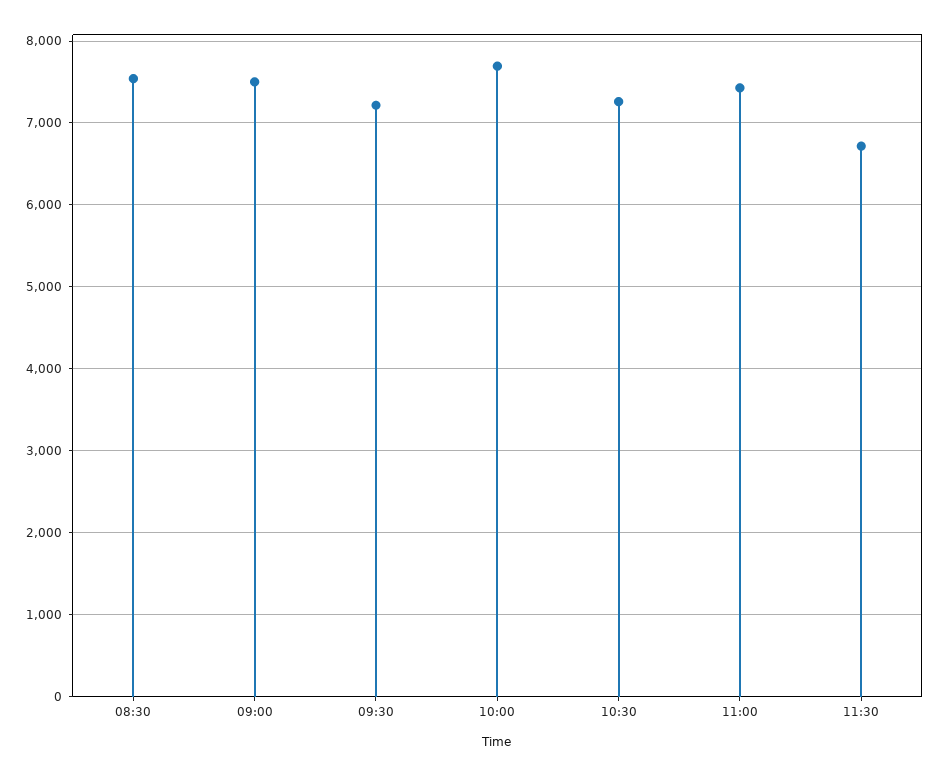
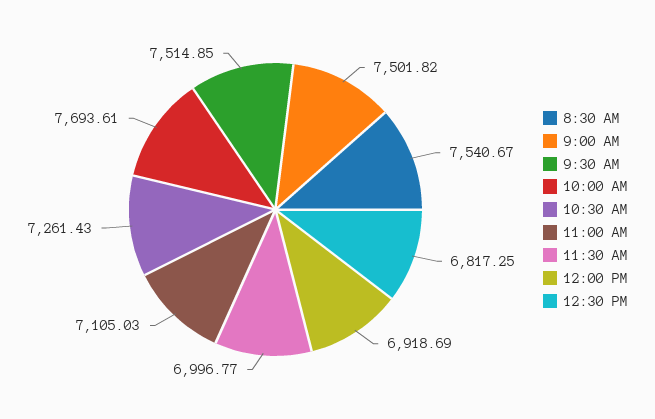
09:30: 7200 -> 7514.85
11:00: 7400 -> 7105.03
11:30: 6700 -> 6996.77
12:00 PM: none -> 6918.69
12:30 PM: none -> 6817.25

